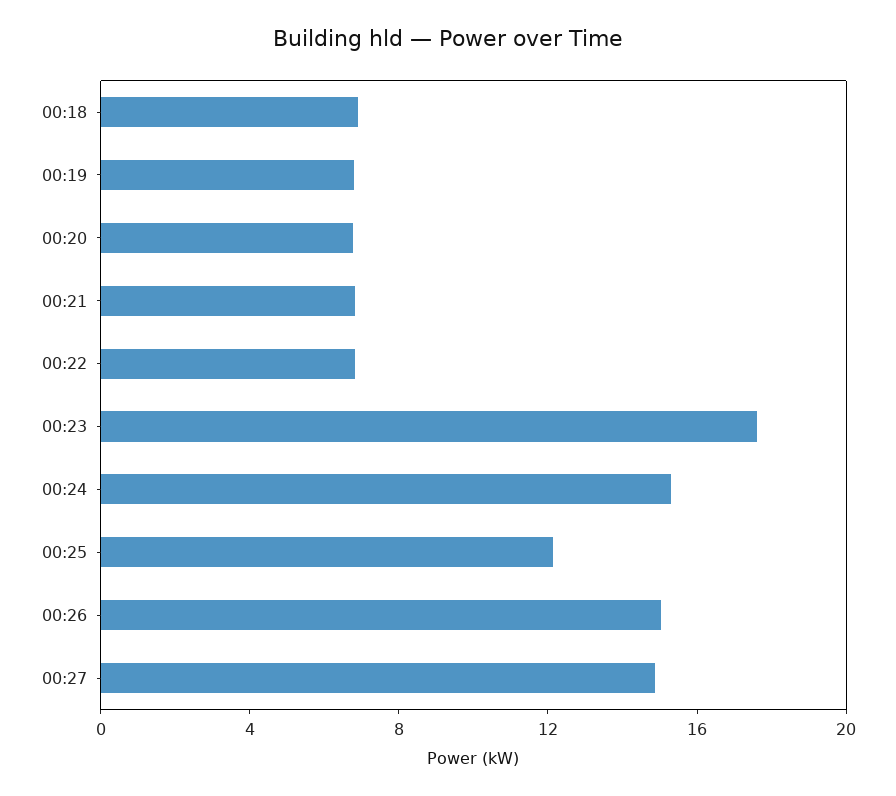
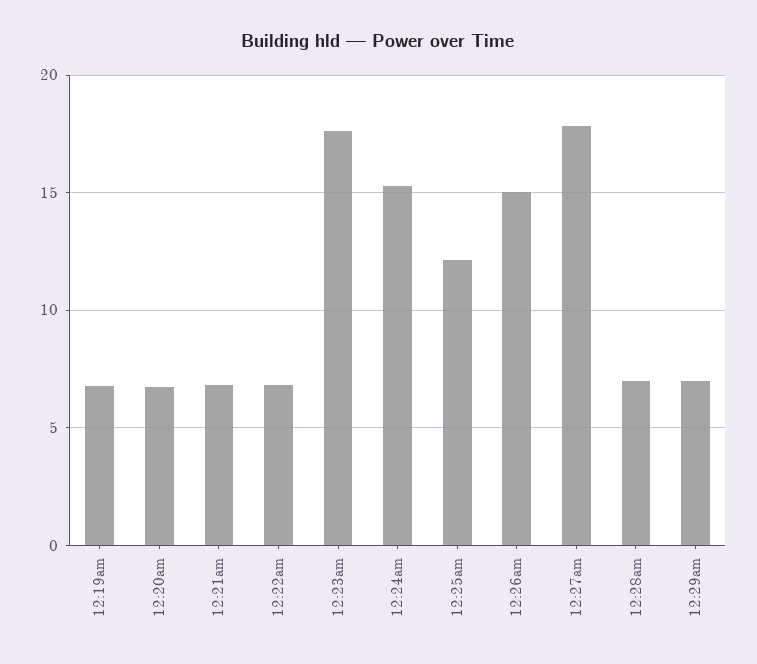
00:18: 7 -> none
00:27: 15 -> 18
12:28am: none -> 7
12:29am: none -> 7

